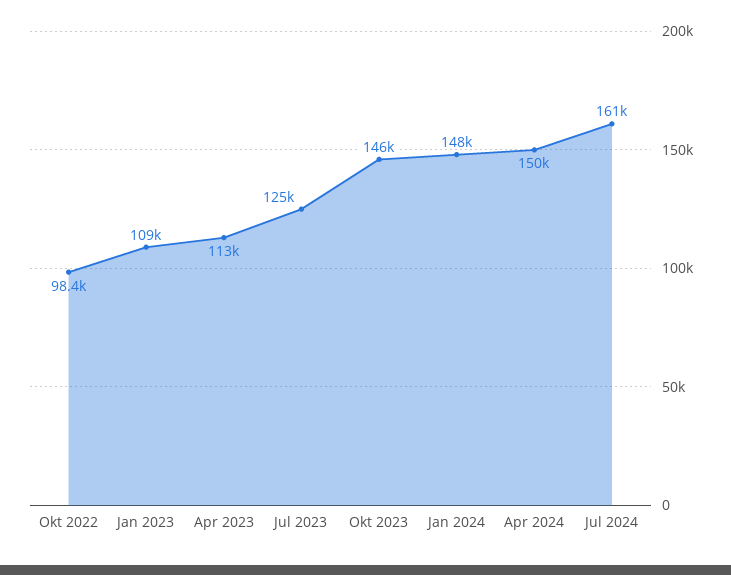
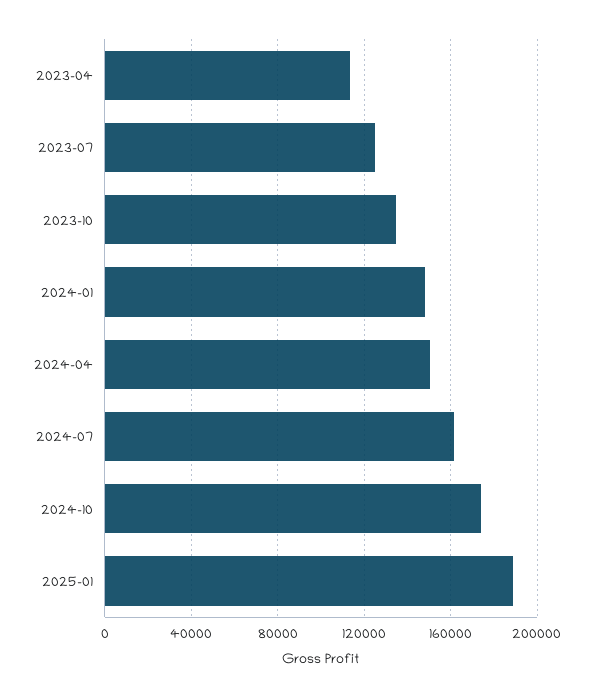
Okt 2022: 98400 -> none
Jan 2023: 109000 -> none
Okt 2023: 146000 -> 135000
2024-10: none -> 175000
2025-01: none -> 190000

